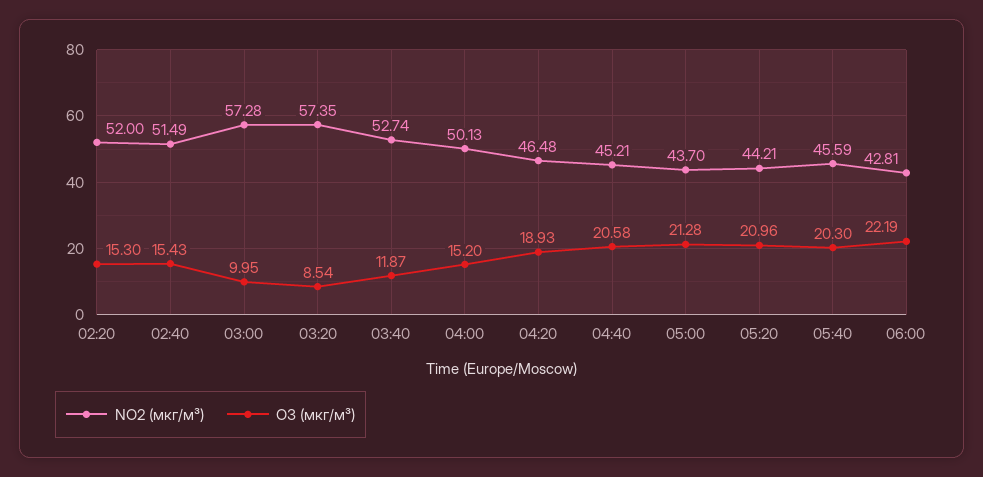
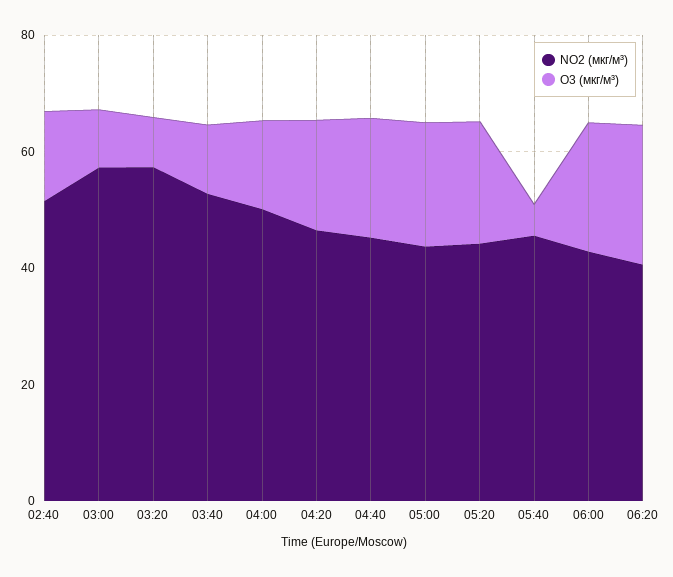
NO2 (мкг/м³), 02:20: 52 -> none
O3 (мкг/м³), 02:20: 15.3 -> none
O3 (мкг/м³), 05:40: 20.3 -> 5
NO2 (мкг/м³), 06:20: none -> 40
O3 (мкг/м³), 06:20: none -> 25

